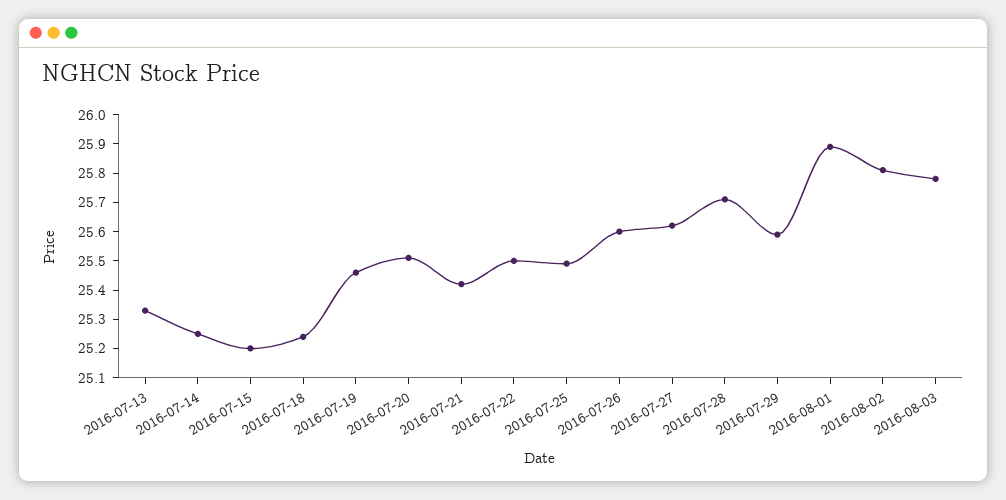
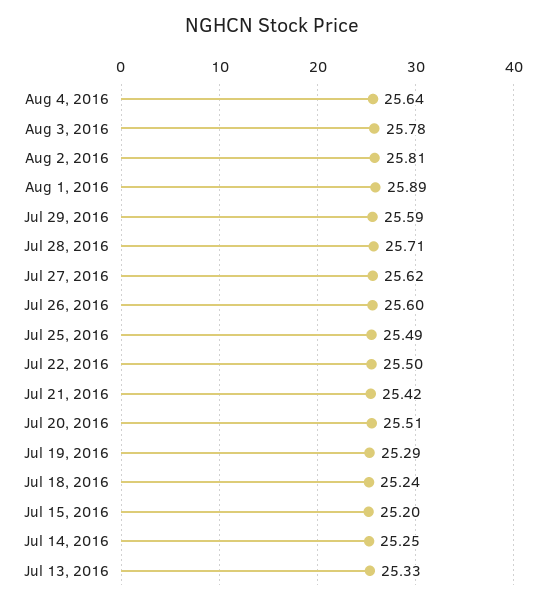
2016-07-19: 25.45 -> 25.29
Aug 4, 2016: none -> 25.64

